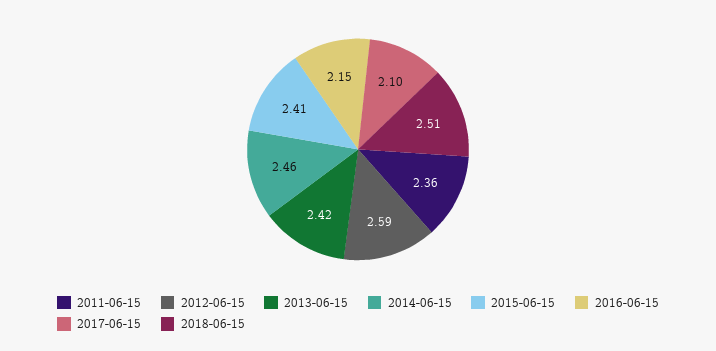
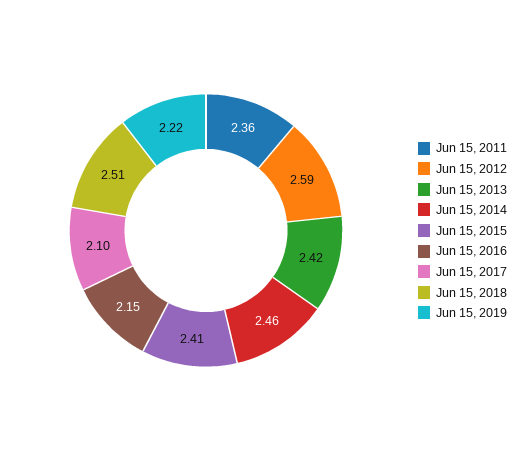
Jun 15, 2019: none -> 2.22

